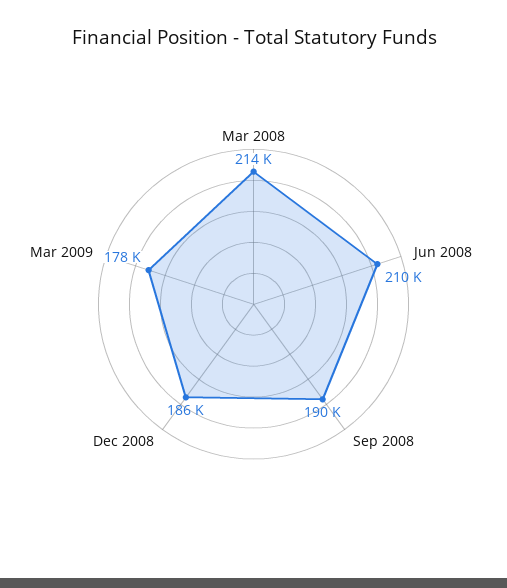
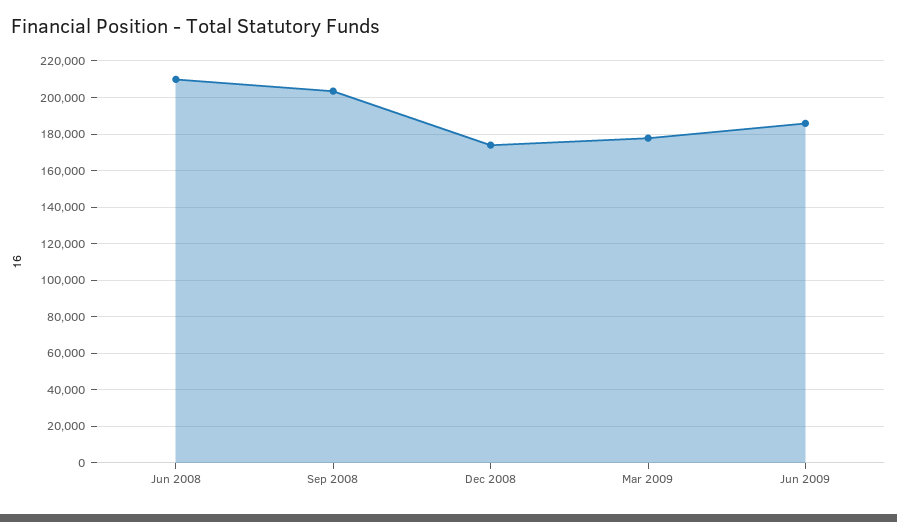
Mar 2008: 214000 -> none
Sep 2008: 190000 -> 205000
Dec 2008: 186000 -> 175000
Jun 2009: none -> 185000

